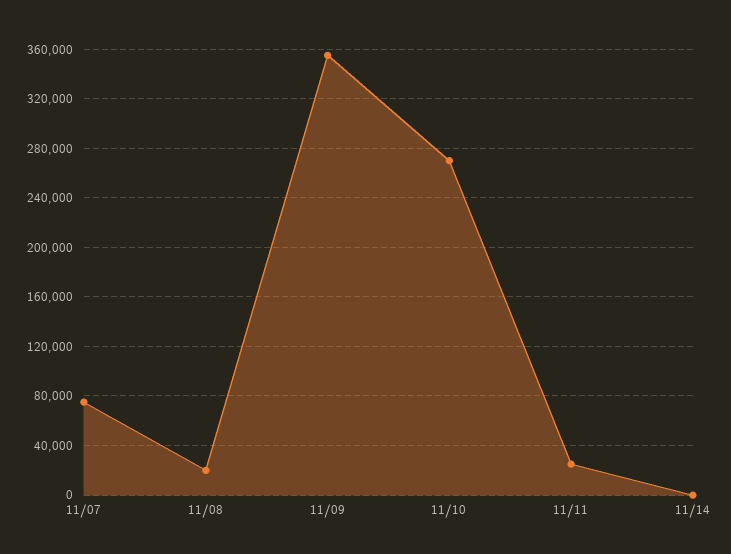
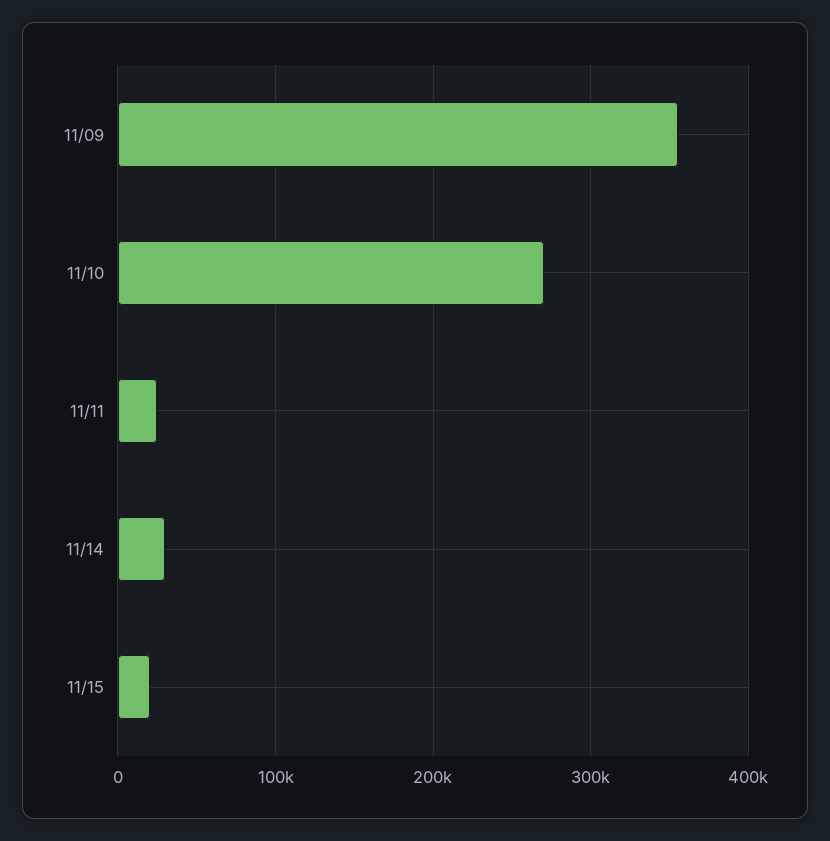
11/07: 75000 -> none
11/08: 20000 -> none
11/14: 0 -> 30000
11/15: none -> 20000

